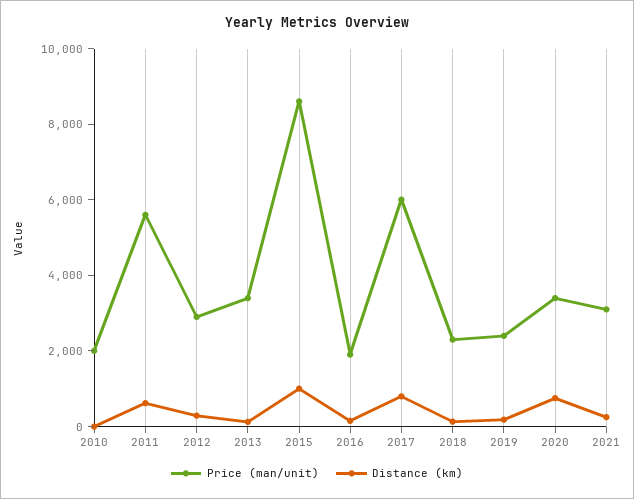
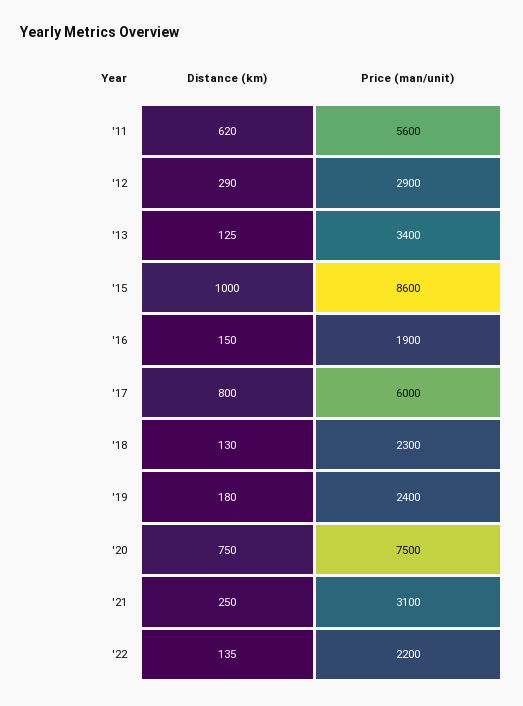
Price (man/unit), 2010: 2000 -> none
Distance (km), 2010: 0 -> none
Price (man/unit), 2020: 3500 -> 7500
Distance (km), '22: none -> 135
Price (man/unit), '22: none -> 2200

